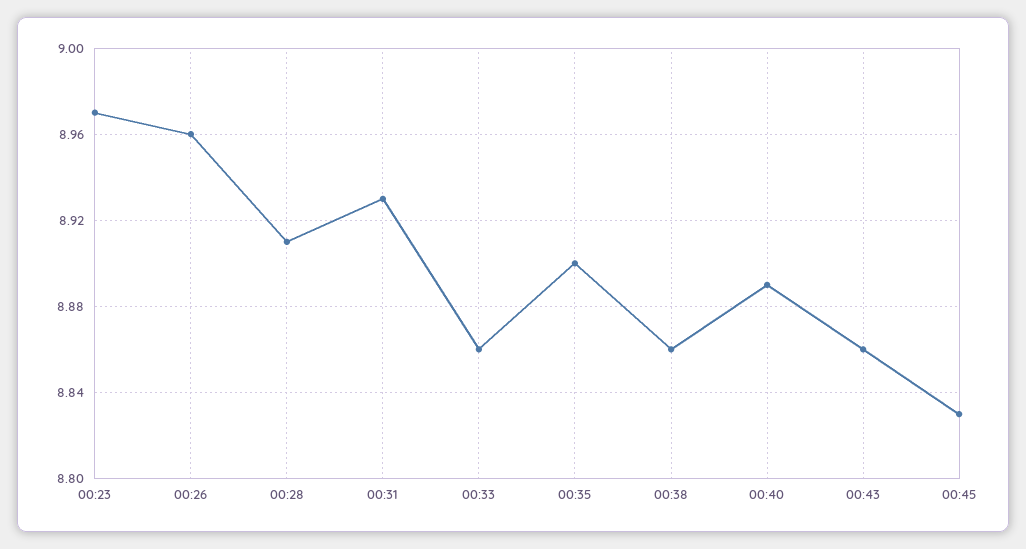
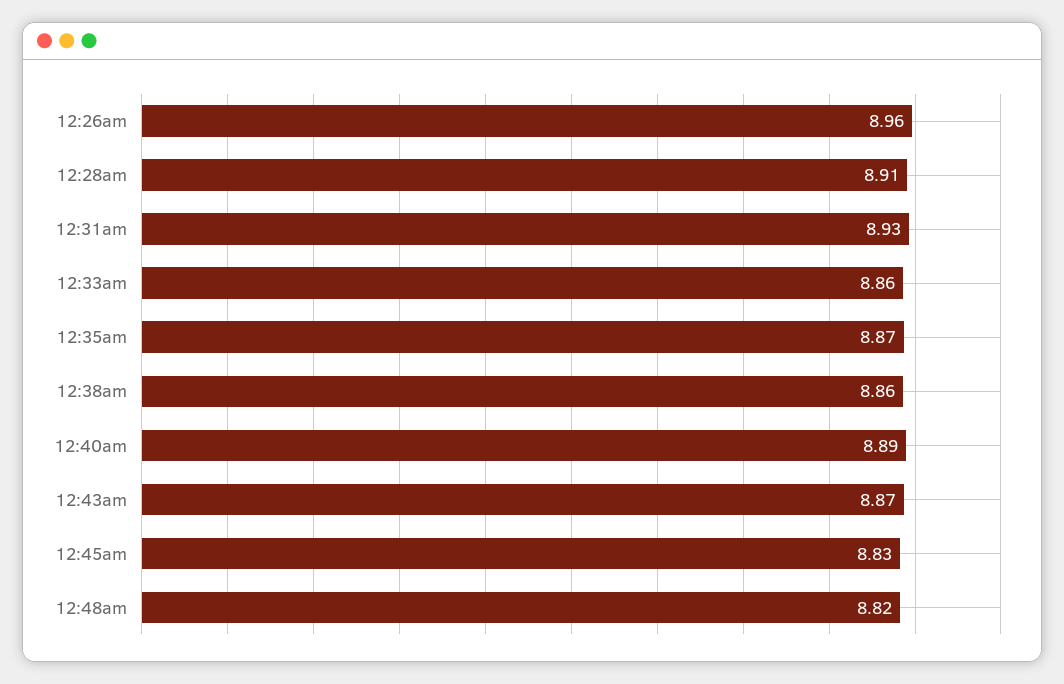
00:23: 8.97 -> none
00:35: 8.9 -> 8.87
00:43: 8.86 -> 8.87
12:48am: none -> 8.82

